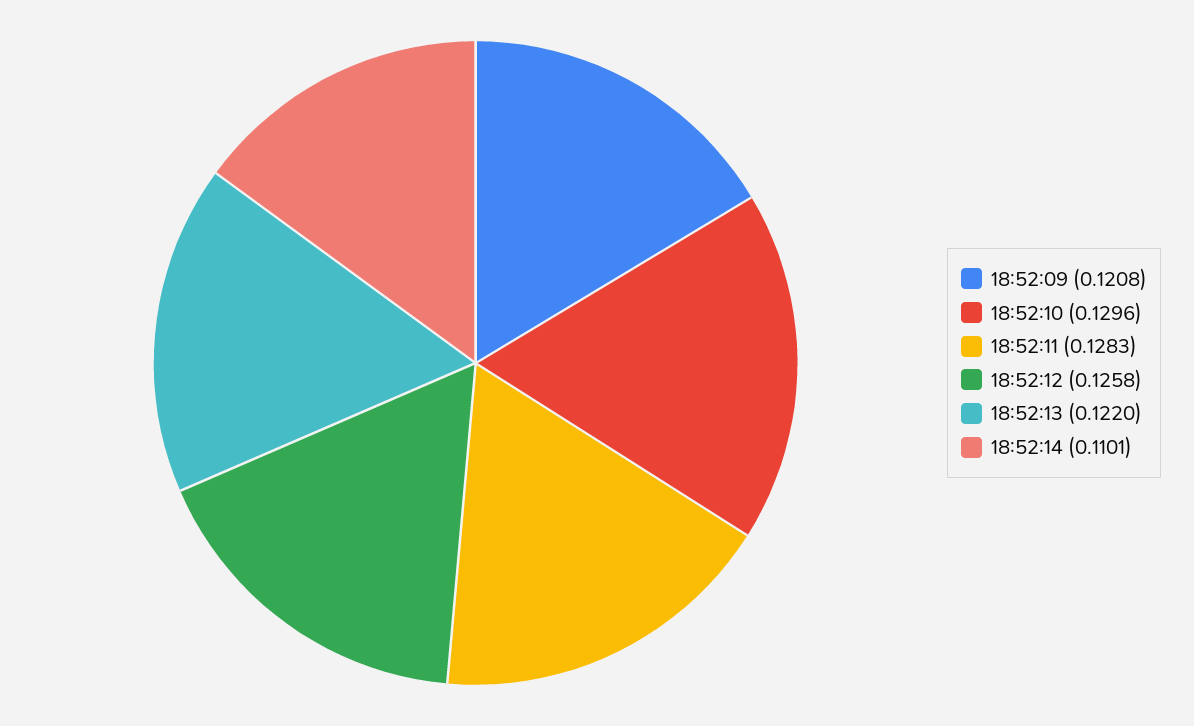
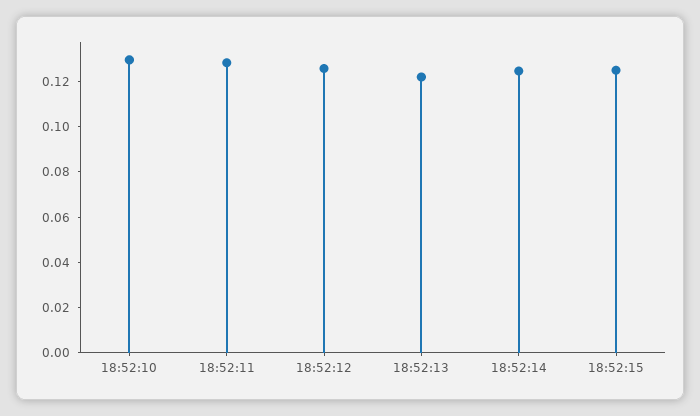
18:52:09: 0.1208 -> none
18:52:14: 0.1101 -> 0.125
18:52:15: none -> 0.125

